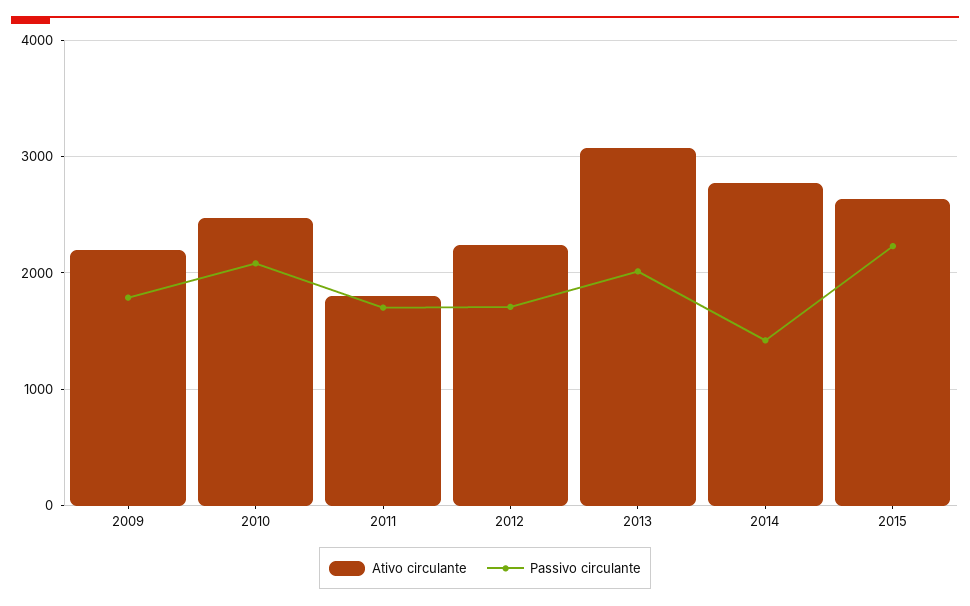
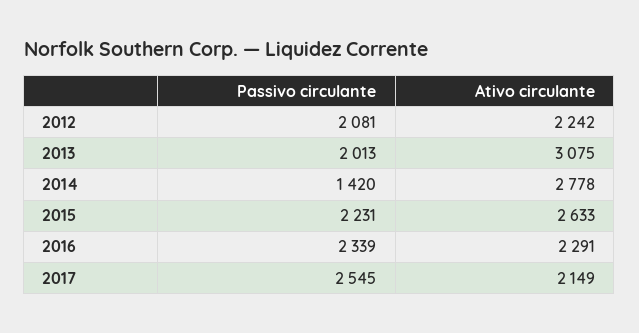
Ativo circulante, 2009: 2200 -> none
Passivo circulante, 2009: 1800 -> none
Ativo circulante, 2010: 2500 -> none
Passivo circulante, 2010: 2100 -> none
Ativo circulante, 2011: 1800 -> none
Passivo circulante, 2011: 1700 -> none
Passivo circulante, 2012: 1700 -> 2081
Passivo circulante, 2016: none -> 2339
Ativo circulante, 2016: none -> 2291
Passivo circulante, 2017: none -> 2545
Ativo circulante, 2017: none -> 2149

